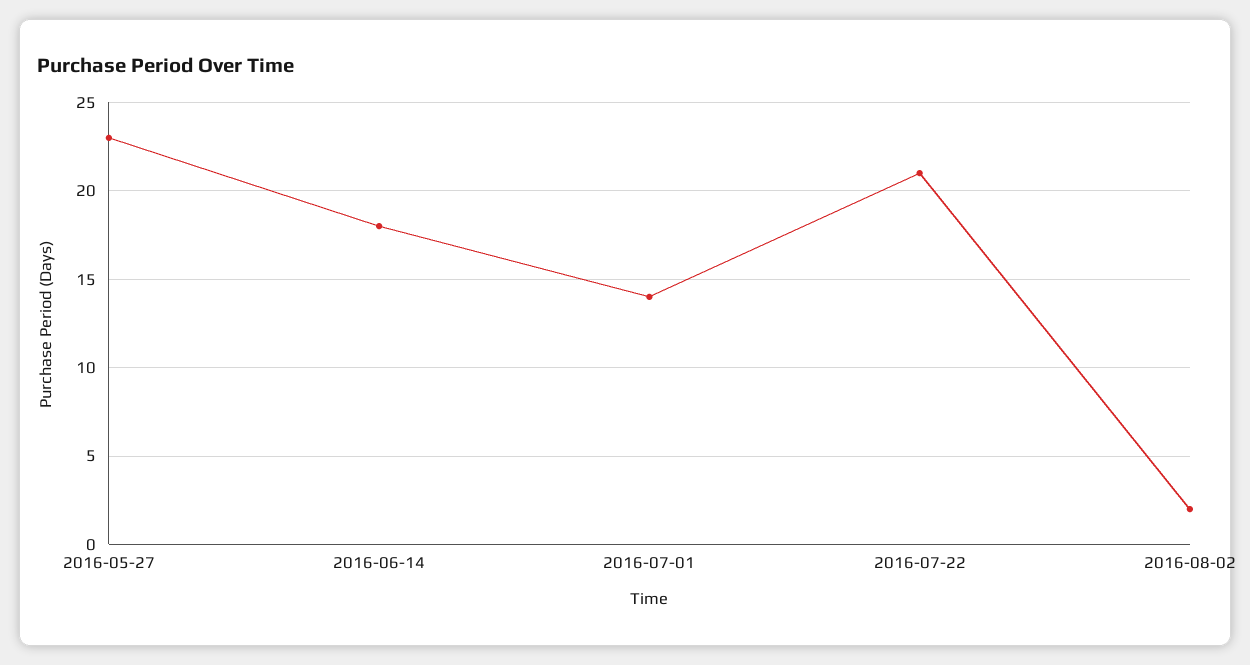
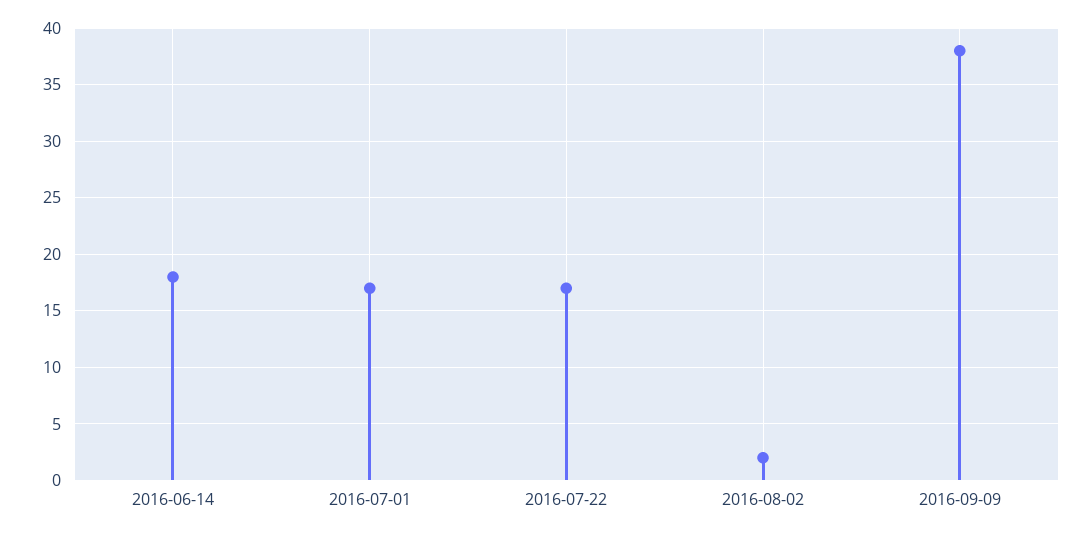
2016-05-27: 23 -> none
2016-07-01: 14 -> 17
2016-07-22: 21 -> 17
2016-09-09: none -> 38

